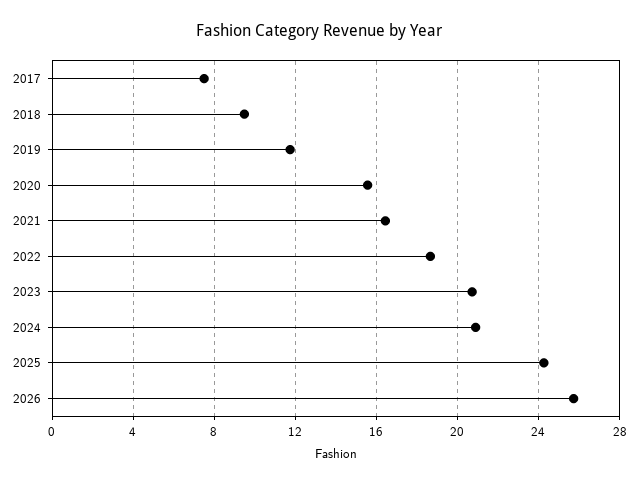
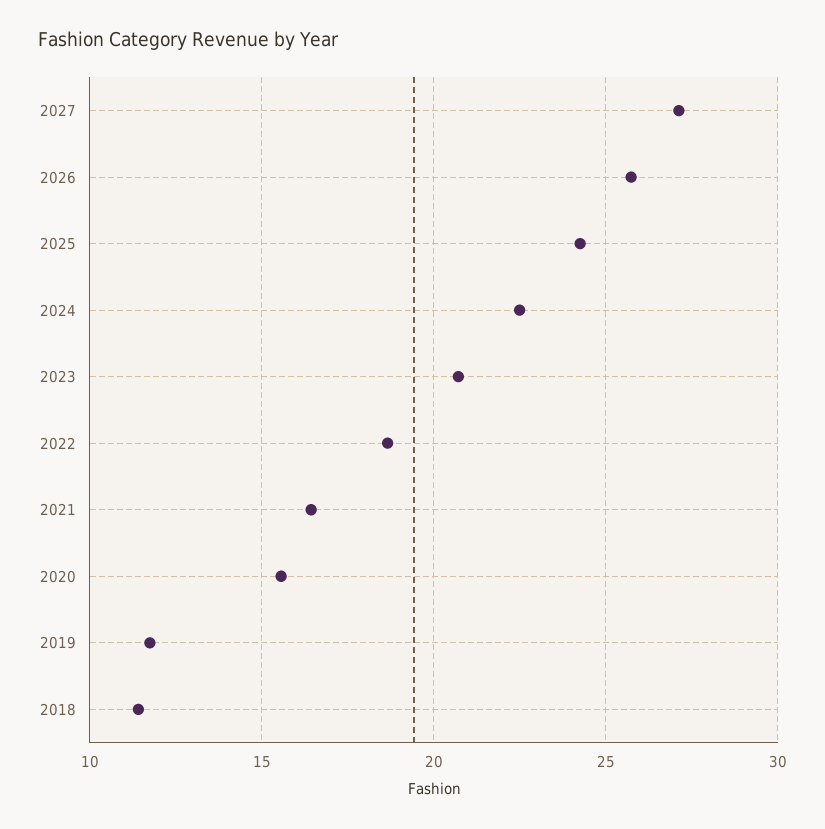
2017: 7.5 -> none
2018: 9.5 -> 11.5
2024: 21 -> 22.5
2027: none -> 27

